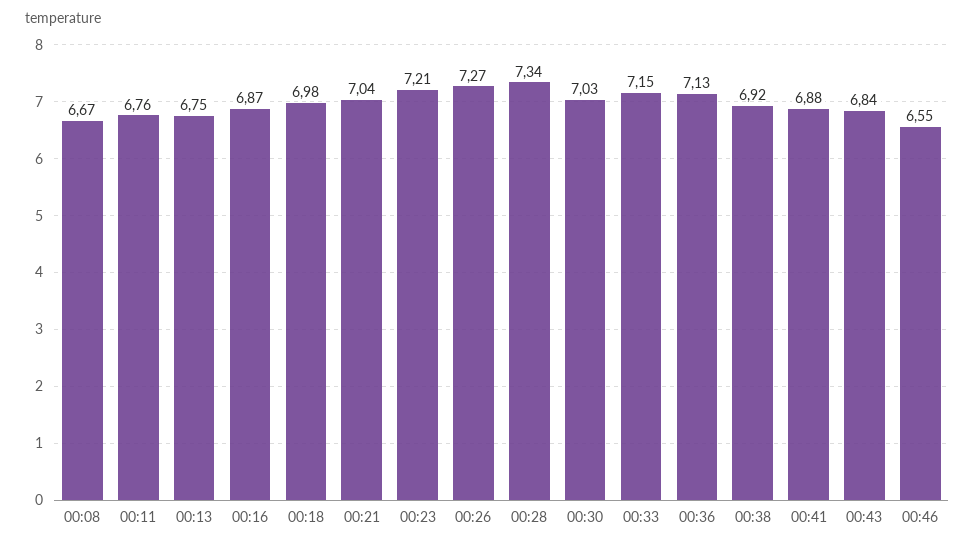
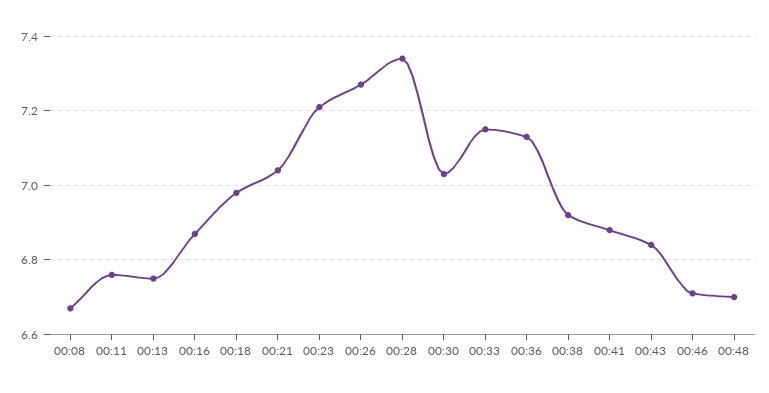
00:46: 6.55 -> 6.7
00:48: none -> 6.7

